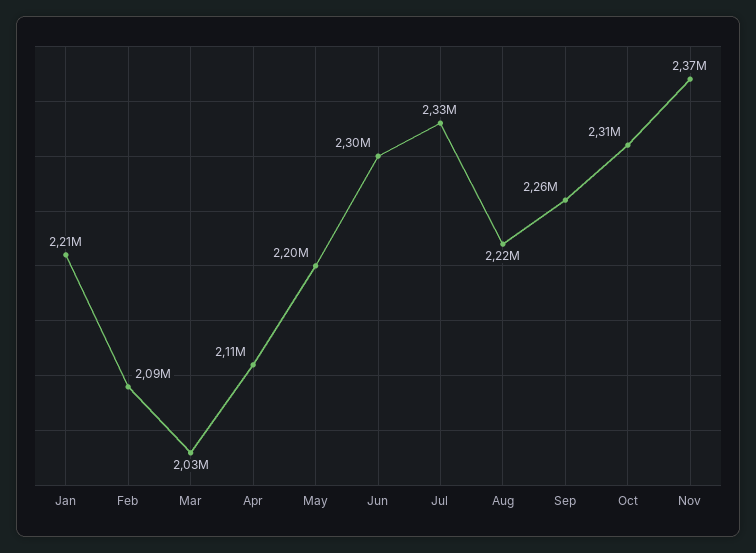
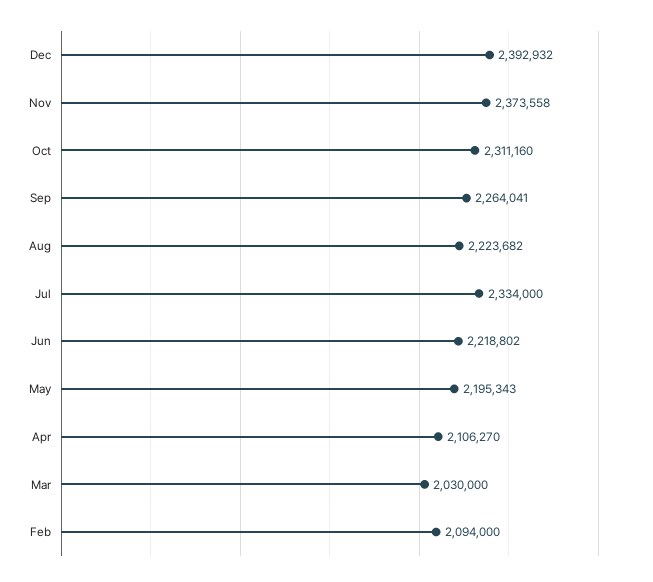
Jan: 2210000 -> none
Jun: 2300000 -> 2218802
Dec: none -> 2392932

